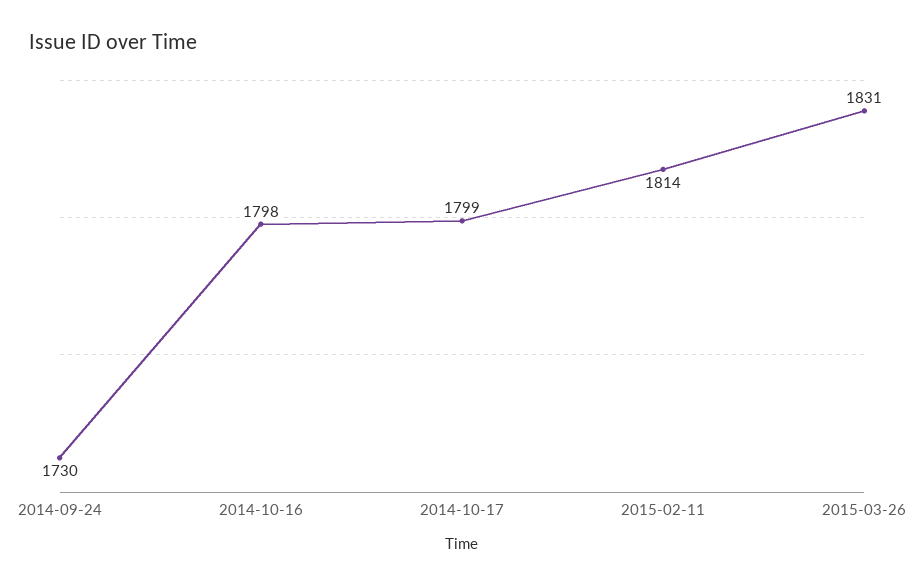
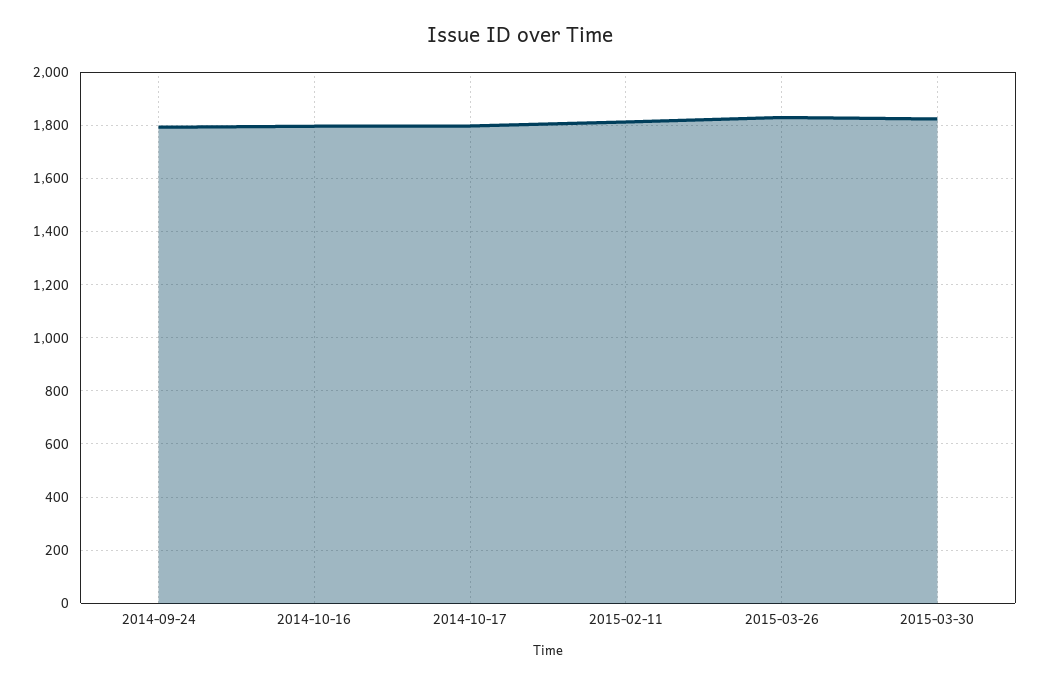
2014-09-24: 1730 -> 1800
2015-03-30: none -> 1825

